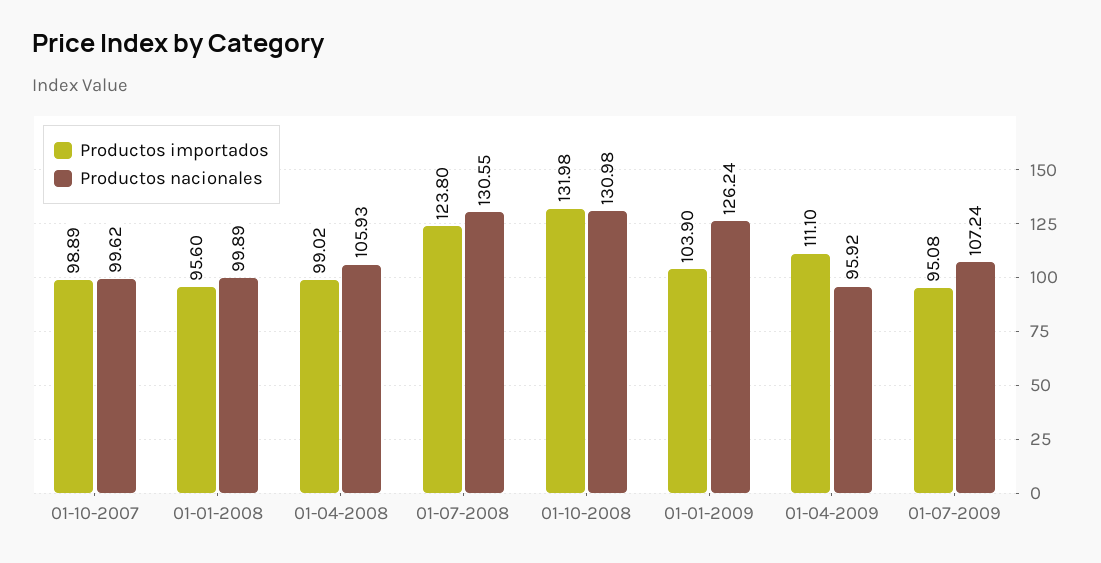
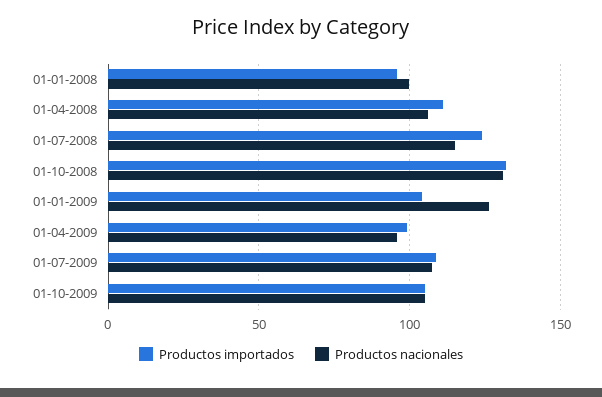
Productos importados, 01-10-2007: 98.89 -> none
Productos nacionales, 01-10-2007: 99.62 -> none
Productos importados, 01-04-2008: 99.02 -> 110
Productos nacionales, 01-07-2008: 130.55 -> 115
Productos importados, 01-04-2009: 111.1 -> 100
Productos importados, 01-07-2009: 95.08 -> 110
Productos importados, 01-10-2009: none -> 105
Productos nacionales, 01-10-2009: none -> 105

